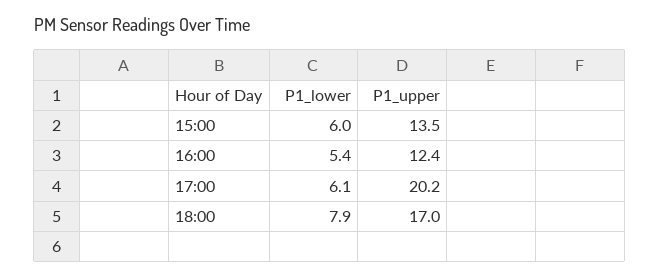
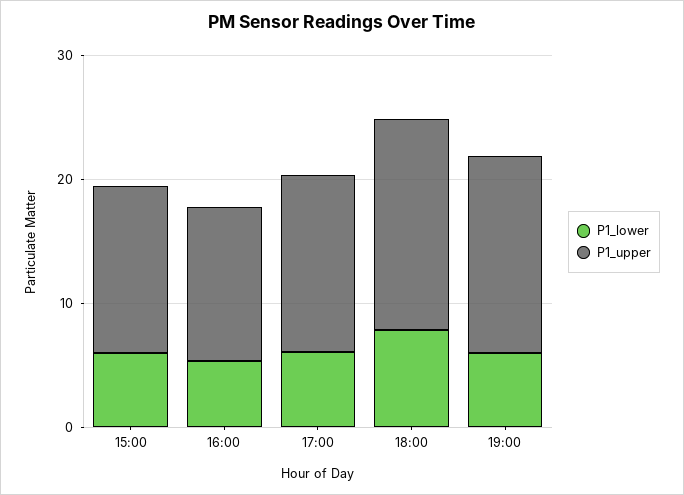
P1_upper, 17:00: 20.2 -> 14
P1_lower, 19:00: none -> 6
P1_upper, 19:00: none -> 16

